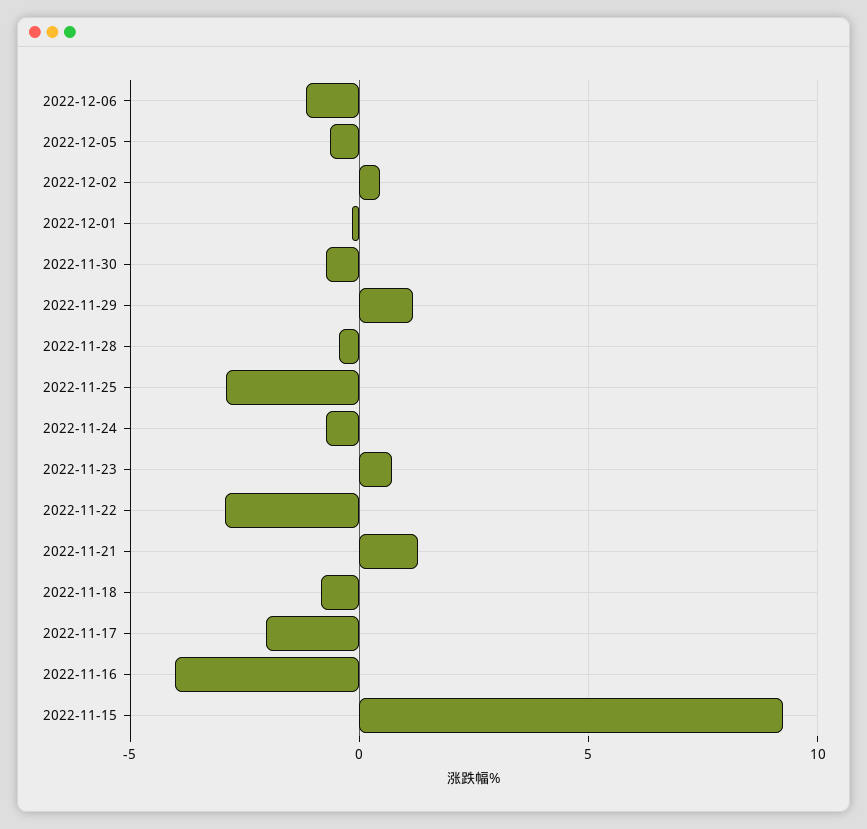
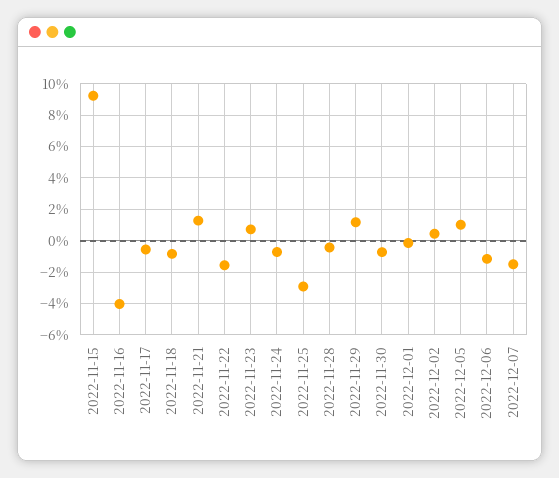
2022-12-05: -0.5 -> 1
2022-11-22: -3 -> -1.5
2022-11-17: -2 -> -0.5
2022-12-07: none -> -1.5

